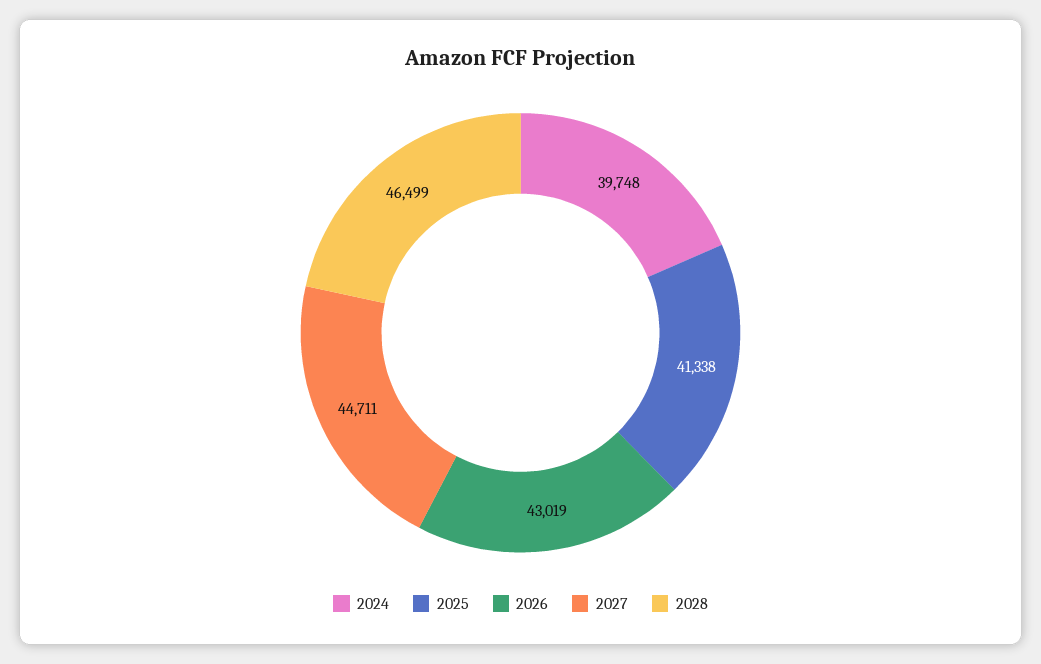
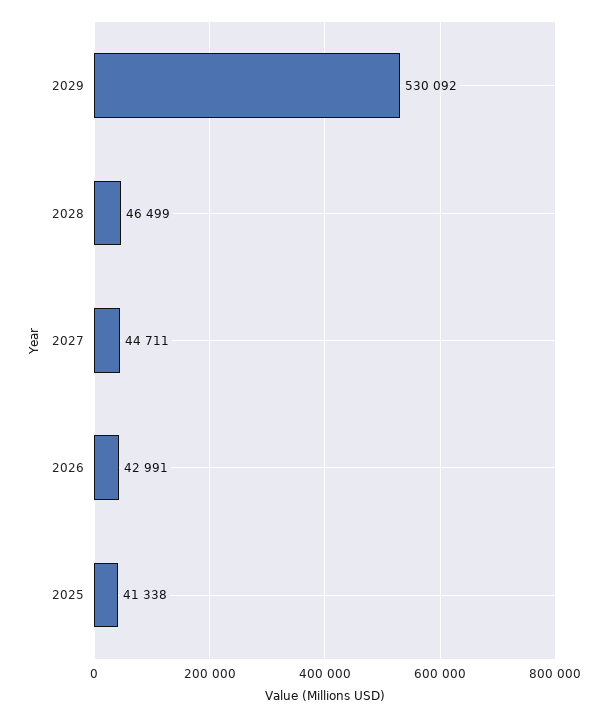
2024: 39748 -> none
2026: 43019 -> 42991
2029: none -> 530092

